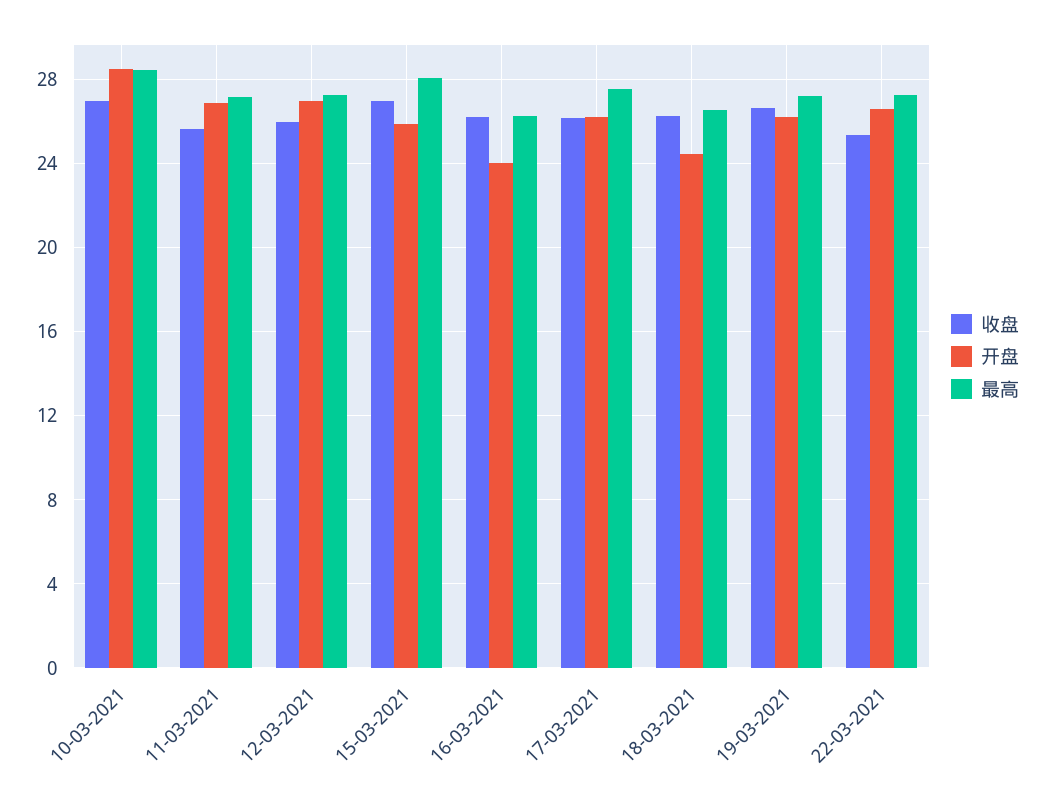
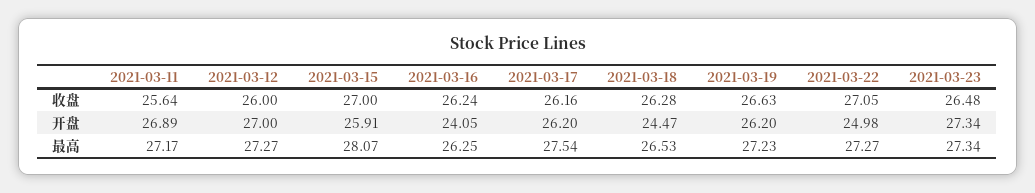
收盘, 10-03-2021: 27 -> none
开盘, 10-03-2021: 28.5 -> none
最高, 10-03-2021: 28.5 -> none
收盘, 22-03-2021: 25.5 -> 27.05
开盘, 22-03-2021: 26.5 -> 24.98
收盘, 2021-03-23: none -> 26.48
开盘, 2021-03-23: none -> 27.34
最高, 2021-03-23: none -> 27.34

